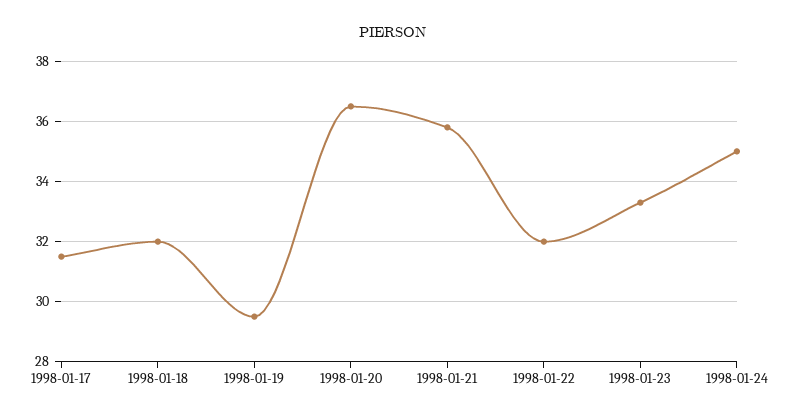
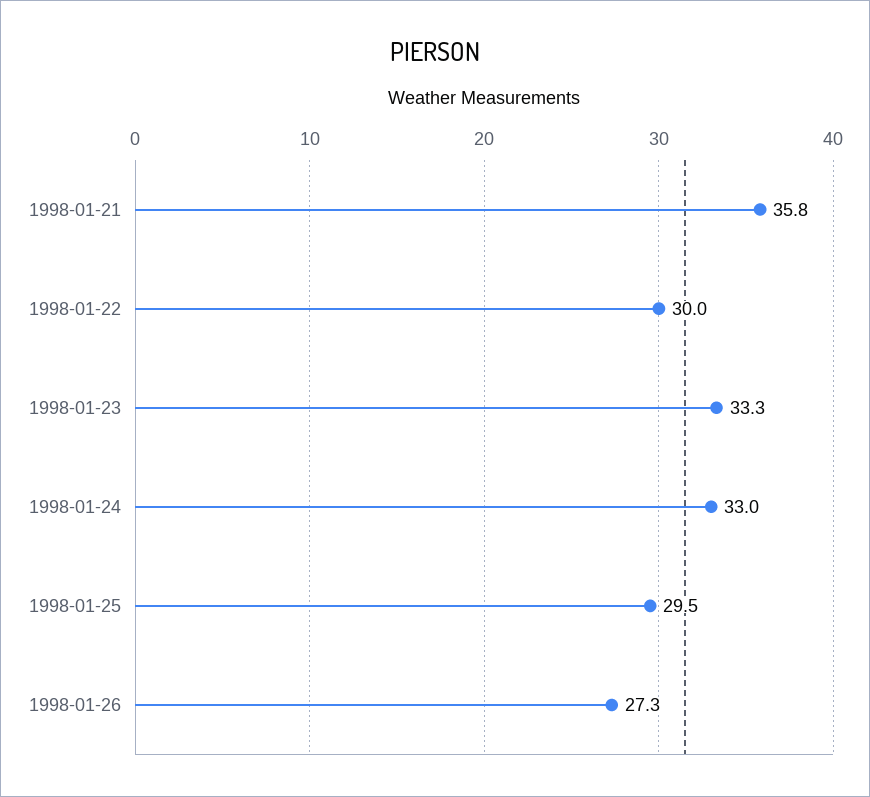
1998-01-17: 31.5 -> none
1998-01-18: 32 -> none
1998-01-19: 29.5 -> none
1998-01-20: 36.5 -> none
1998-01-22: 32 -> 30
1998-01-24: 35 -> 33
1998-01-25: none -> 29.5
1998-01-26: none -> 27.3

